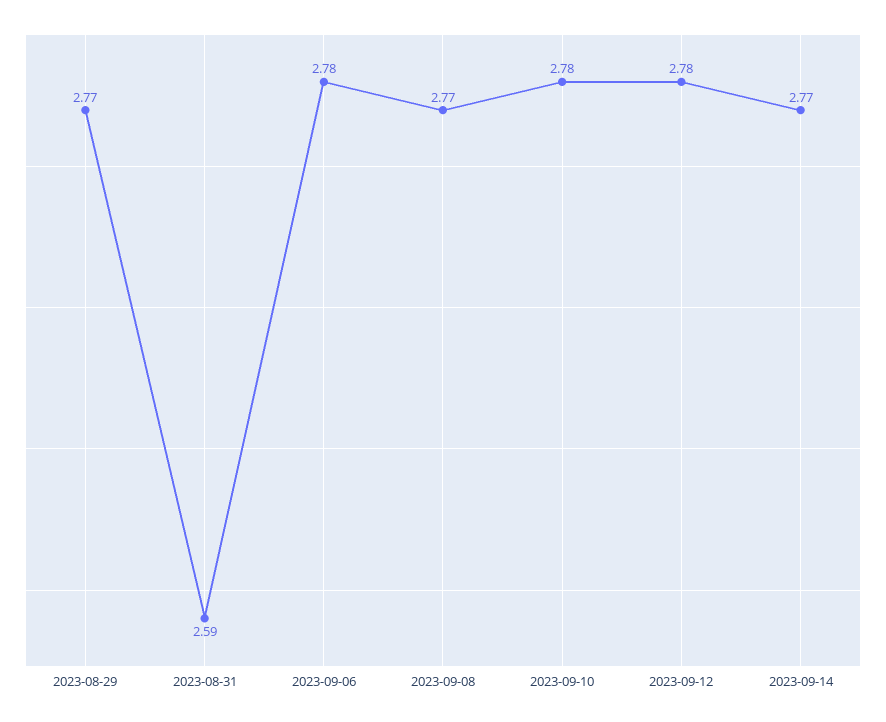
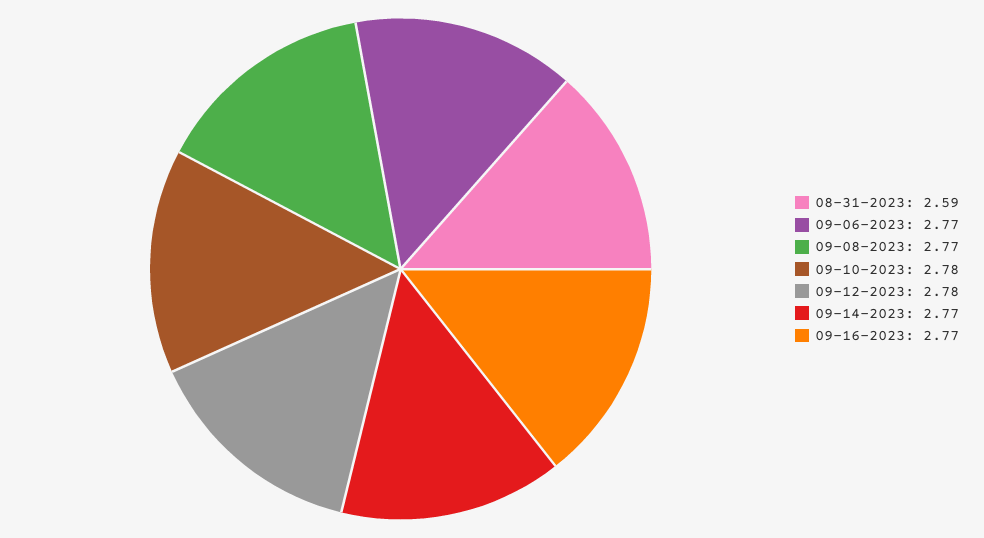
2023-08-29: 2.77 -> none
2023-09-06: 2.78 -> 2.77
09-16-2023: none -> 2.77

